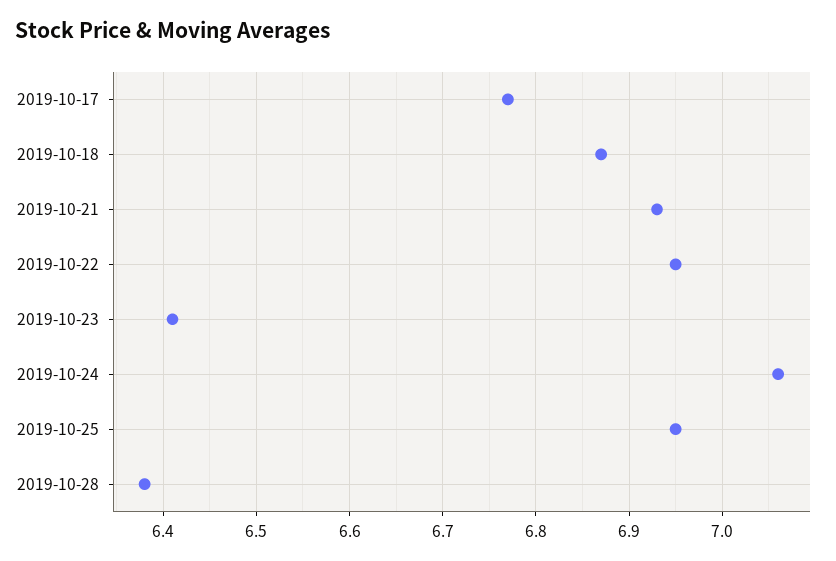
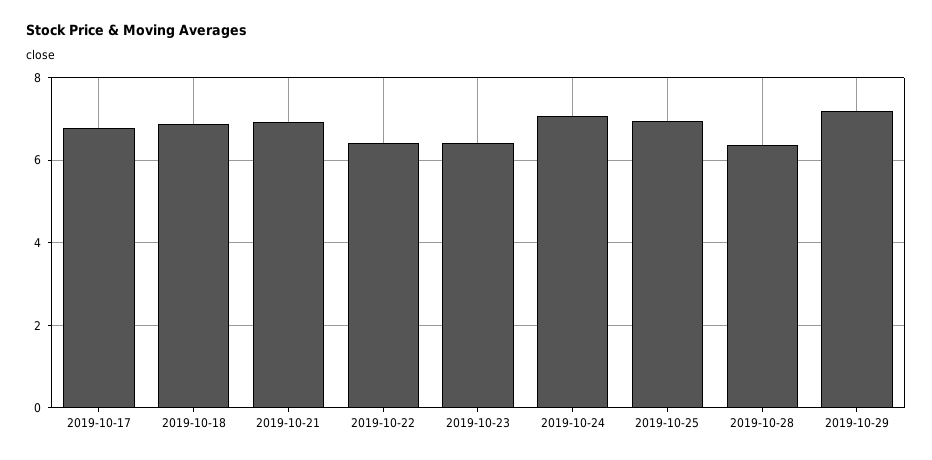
2019-10-22: 6.95 -> 6.4
2019-10-29: none -> 7.2

